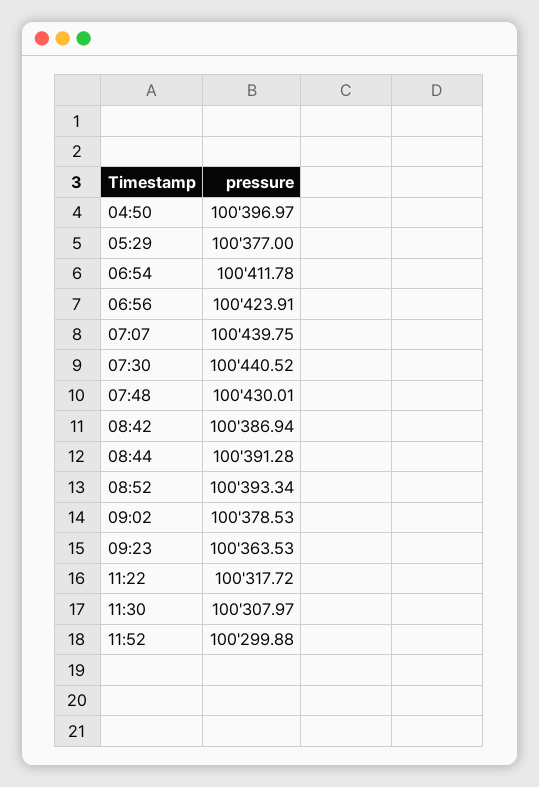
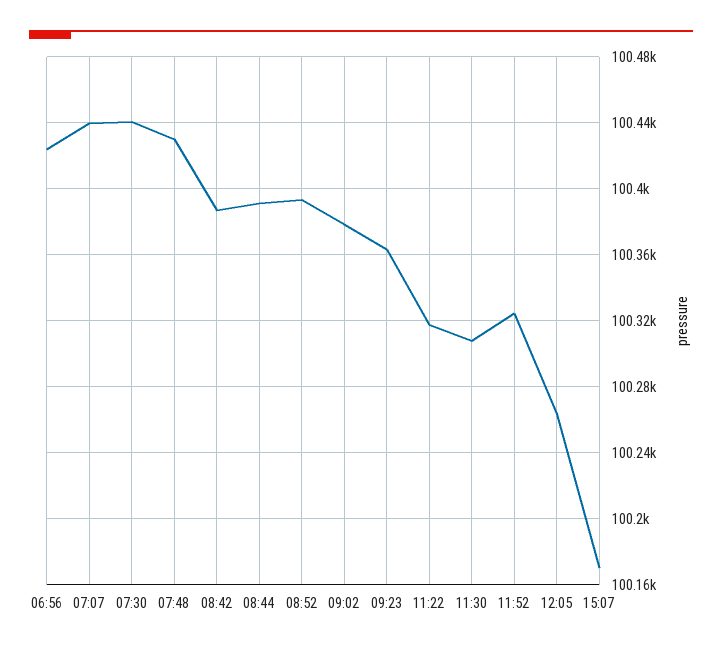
04:50: 100396.97 -> none
05:29: 100377 -> none
06:54: 100411.78 -> none
11:52: 100299.88 -> 100325
12:05: none -> 100265
15:07: none -> 100170

